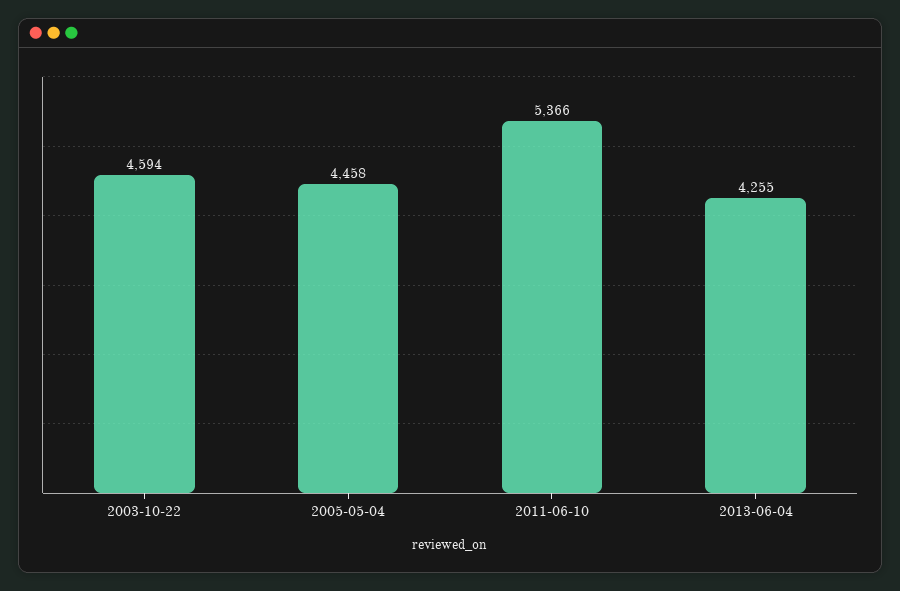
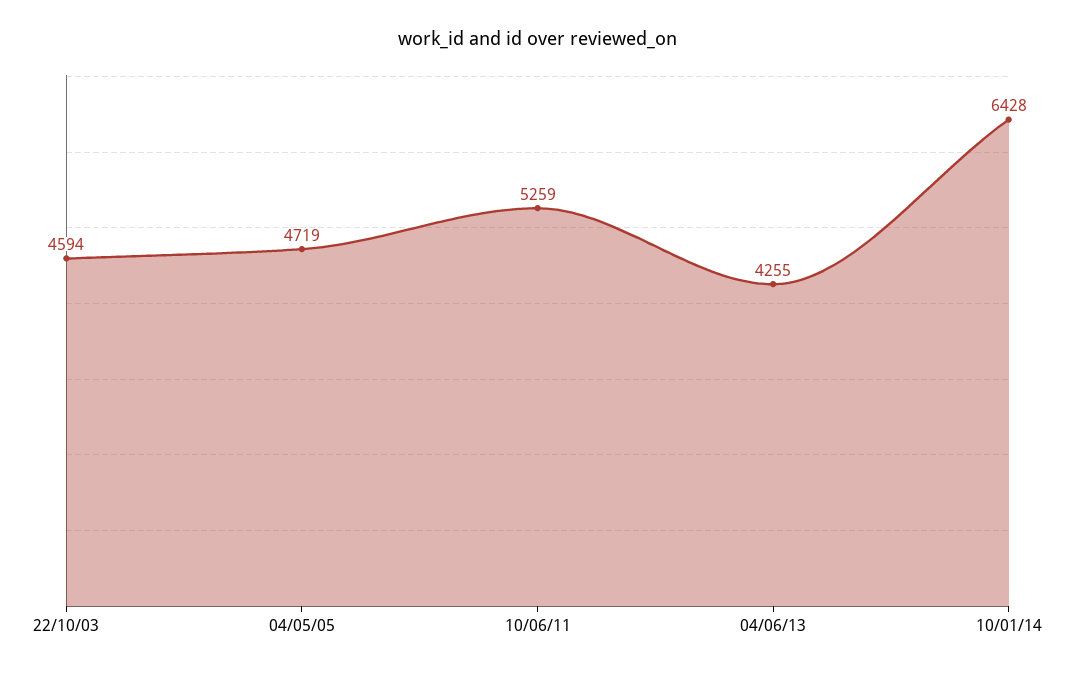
2005-05-04: 4458 -> 4719
2011-06-10: 5366 -> 5259
10/01/14: none -> 6428

